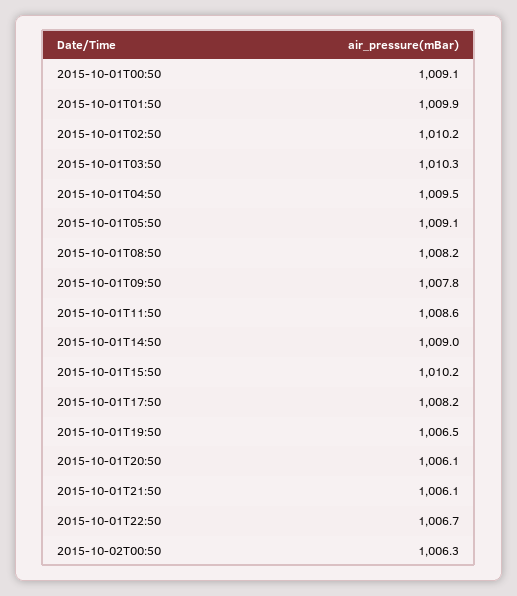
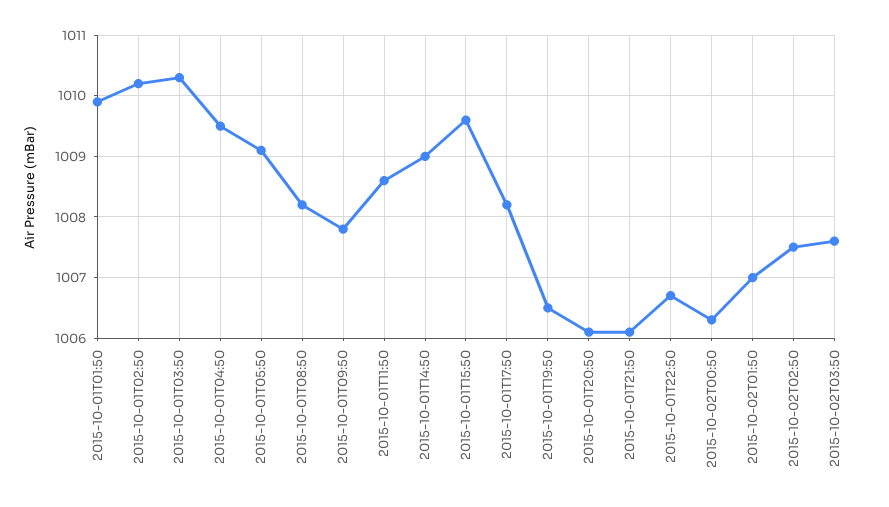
2015-10-01T00:50: 1009.1 -> none
2015-10-01T15:50: 1010.2 -> 1009.6
2015-10-02T01:50: none -> 1007
2015-10-02T02:50: none -> 1007.5
2015-10-02T03:50: none -> 1007.6

